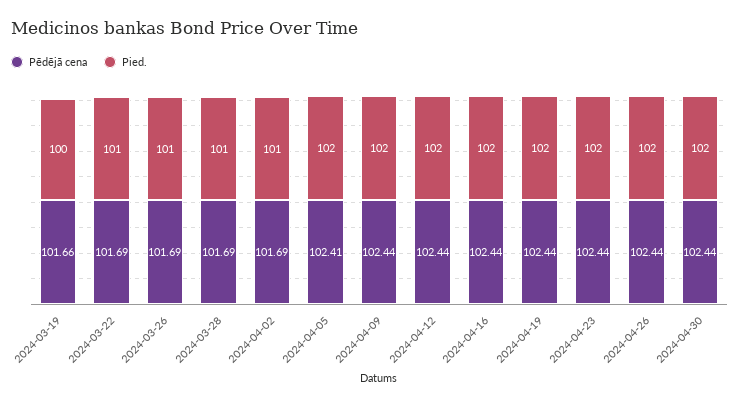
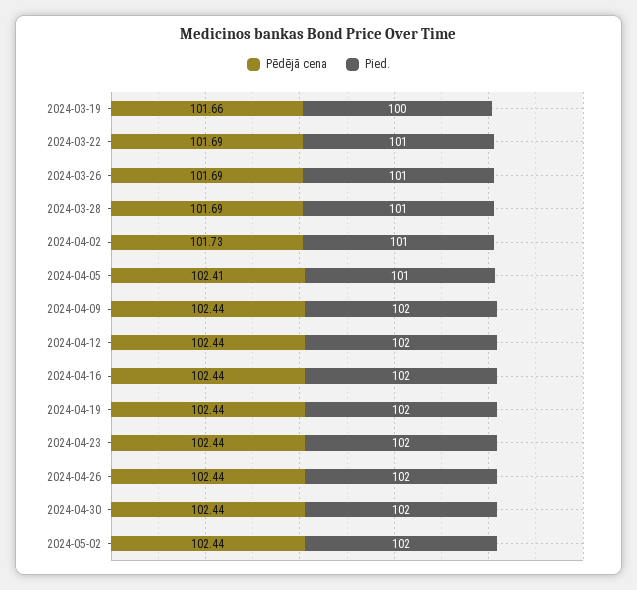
Pēdējā cena, 2024-04-02: 101.69 -> 101.73
Pied., 2024-04-05: 102 -> 101
Pēdējā cena, 2024-05-02: none -> 102.44
Pied., 2024-05-02: none -> 102

